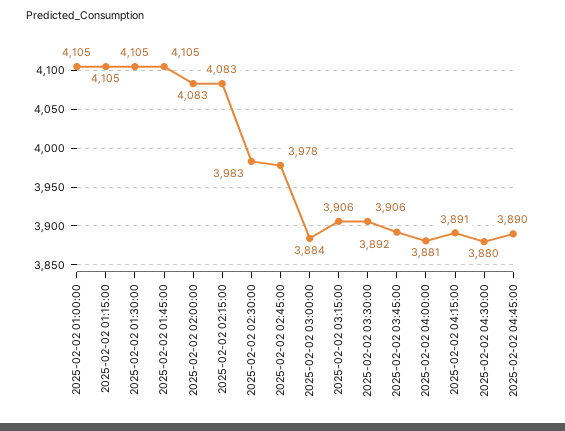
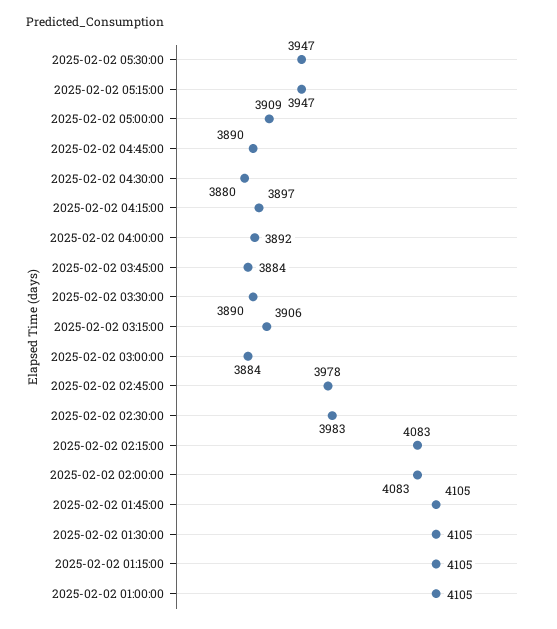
2025-02-02 03:30:00: 3906 -> 3890
2025-02-02 03:45:00: 3892 -> 3884
2025-02-02 04:00:00: 3881 -> 3892
2025-02-02 04:15:00: 3891 -> 3897
2025-02-02 05:30:00: none -> 3947
2025-02-02 05:15:00: none -> 3947
2025-02-02 05:00:00: none -> 3909

